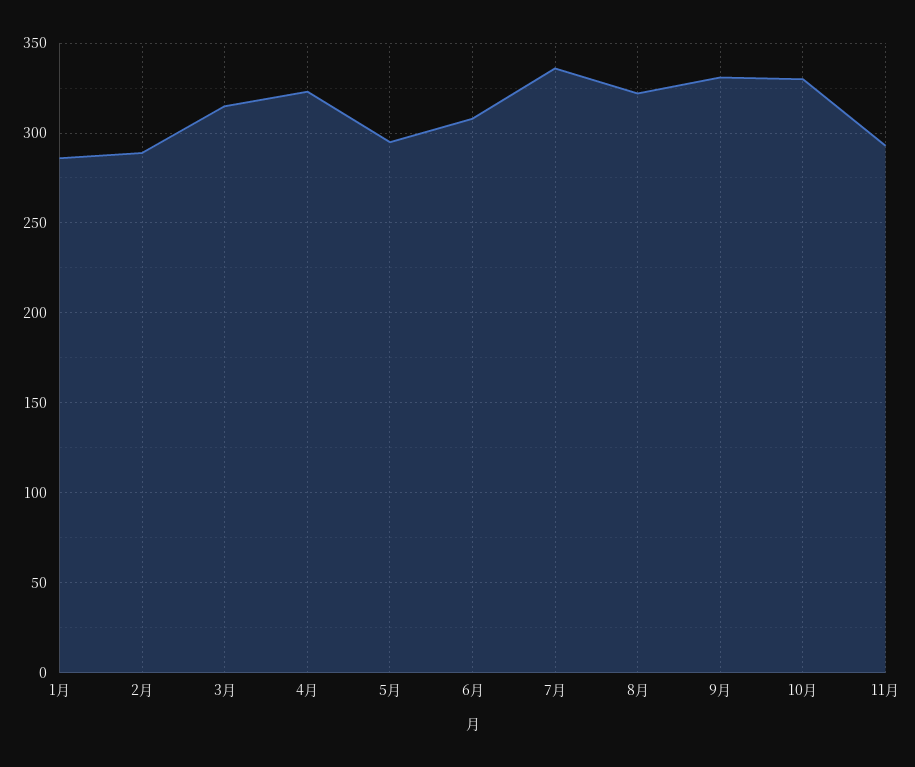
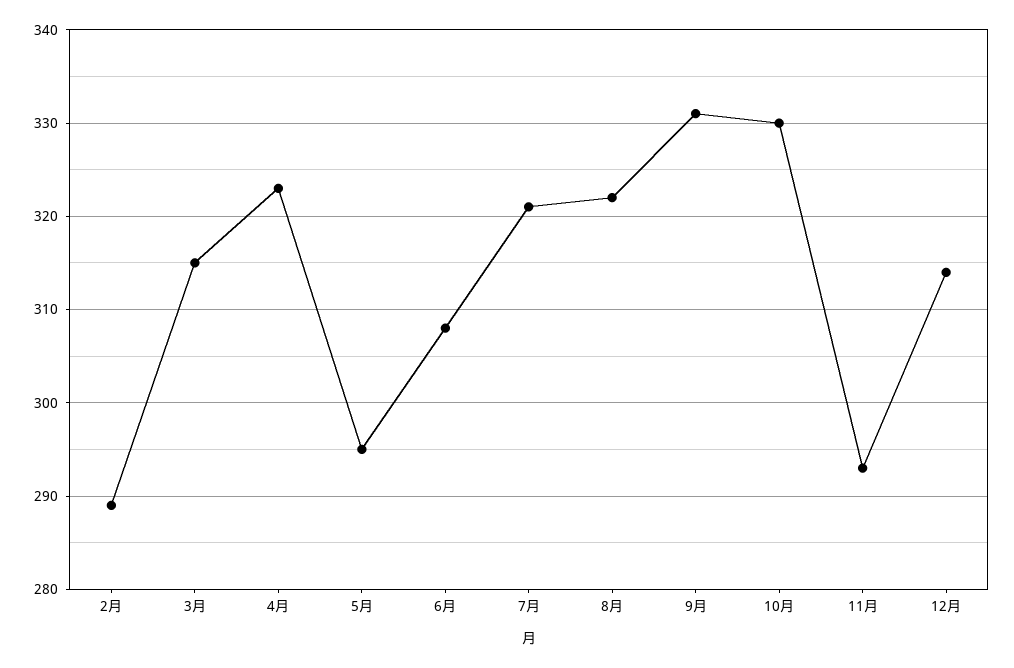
1月: 285 -> none
7月: 335 -> 321
12月: none -> 314

